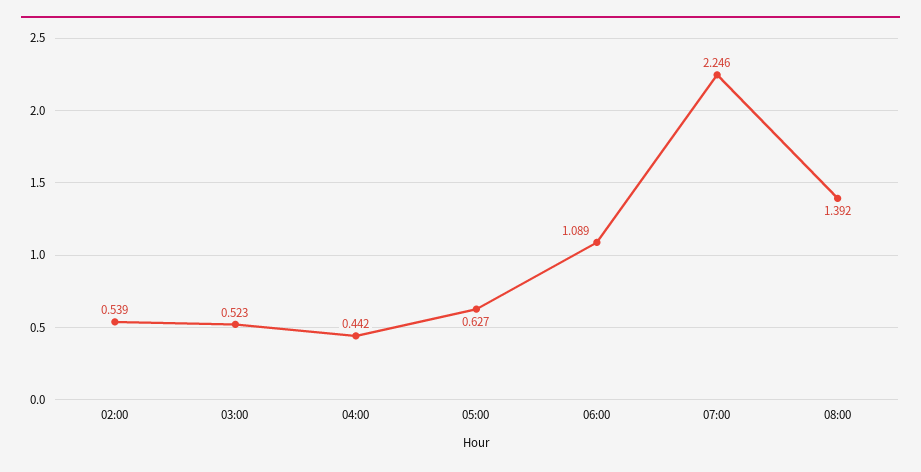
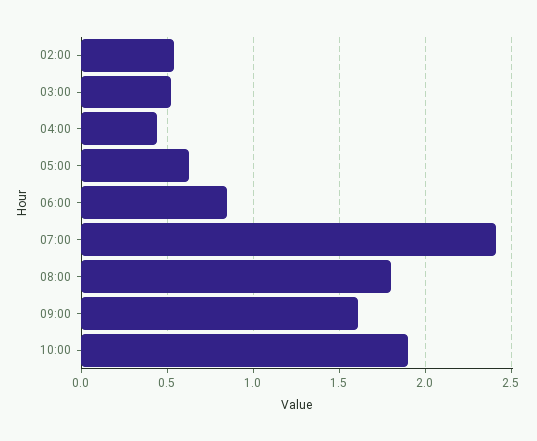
06:00: 1.089 -> 0.85
07:00: 2.246 -> 2.4
08:00: 1.392 -> 1.8
09:00: none -> 1.6
10:00: none -> 1.9

